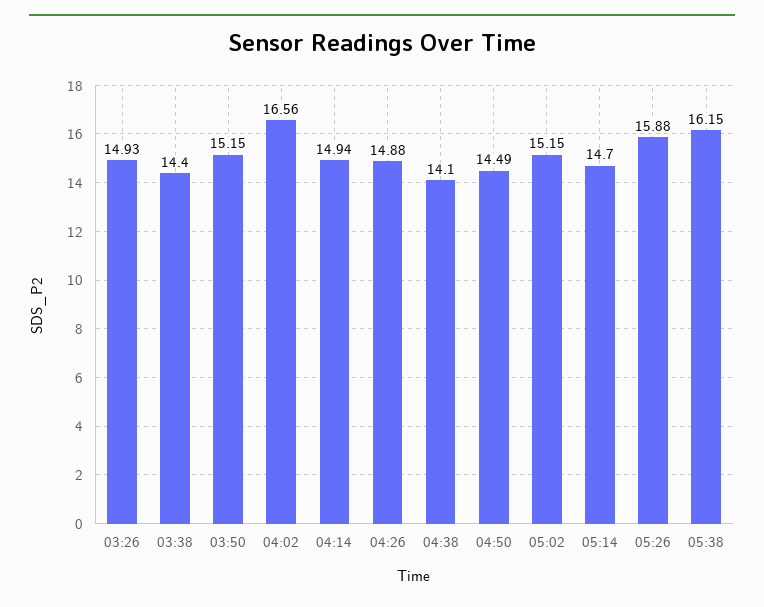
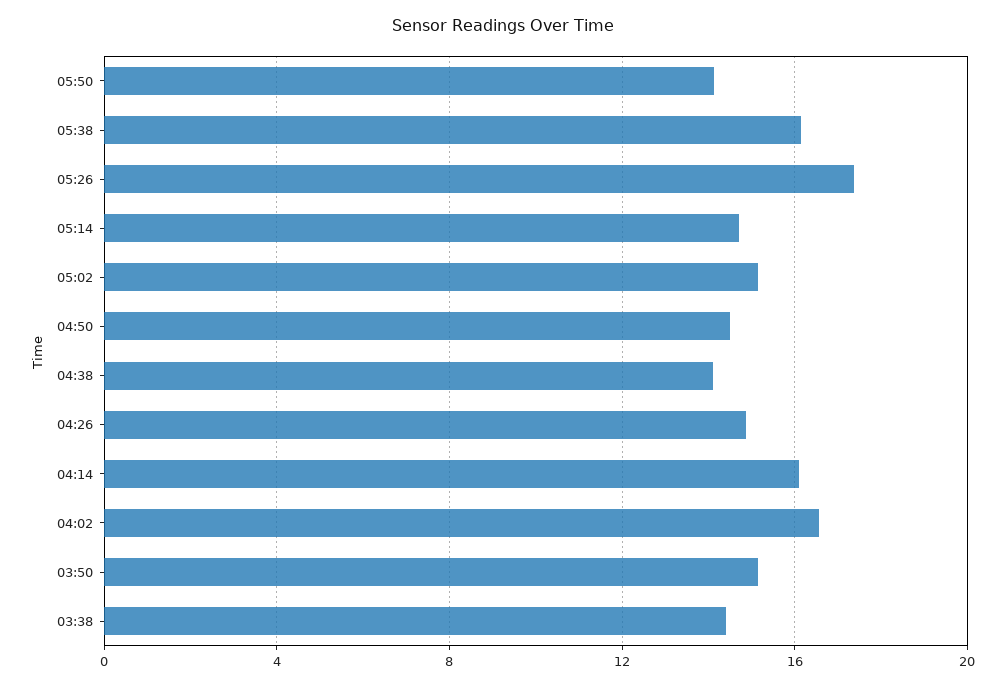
03:26: 14.93 -> none
04:14: 14.94 -> 16
05:26: 15.88 -> 17.5
05:50: none -> 14

